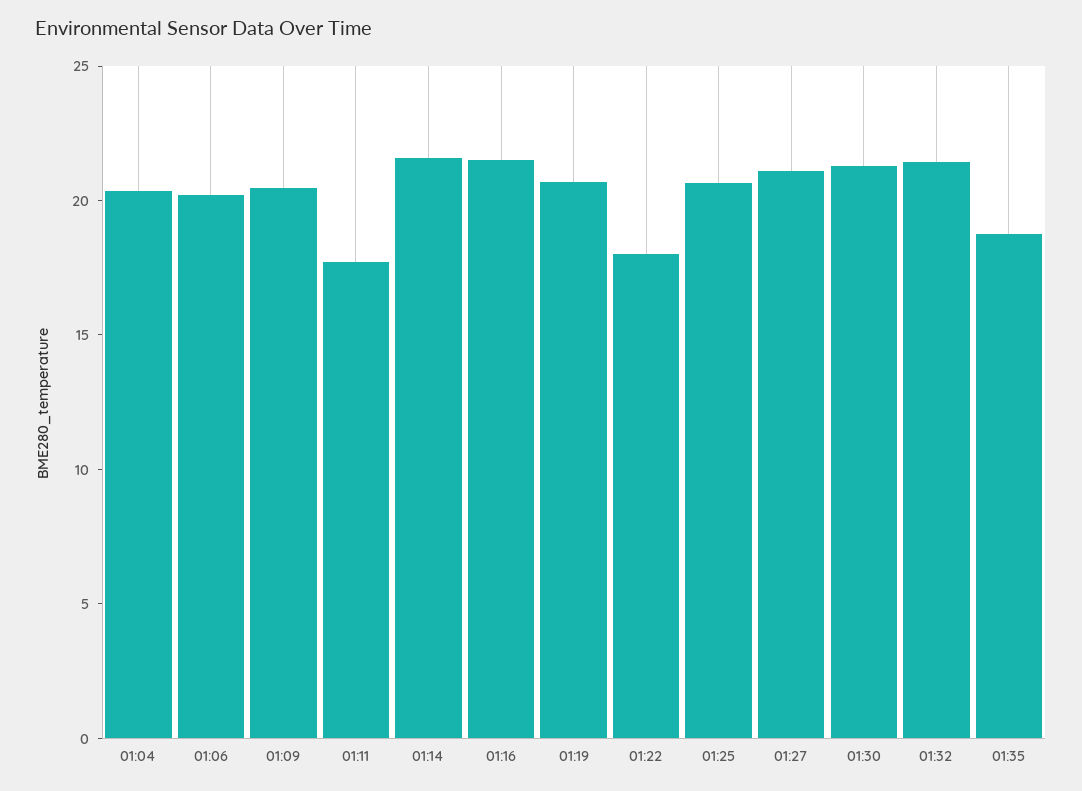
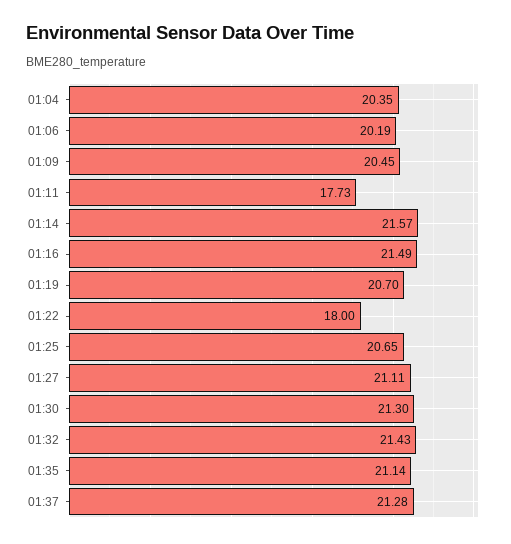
01:35: 19 -> 21.14
01:37: none -> 21.28

